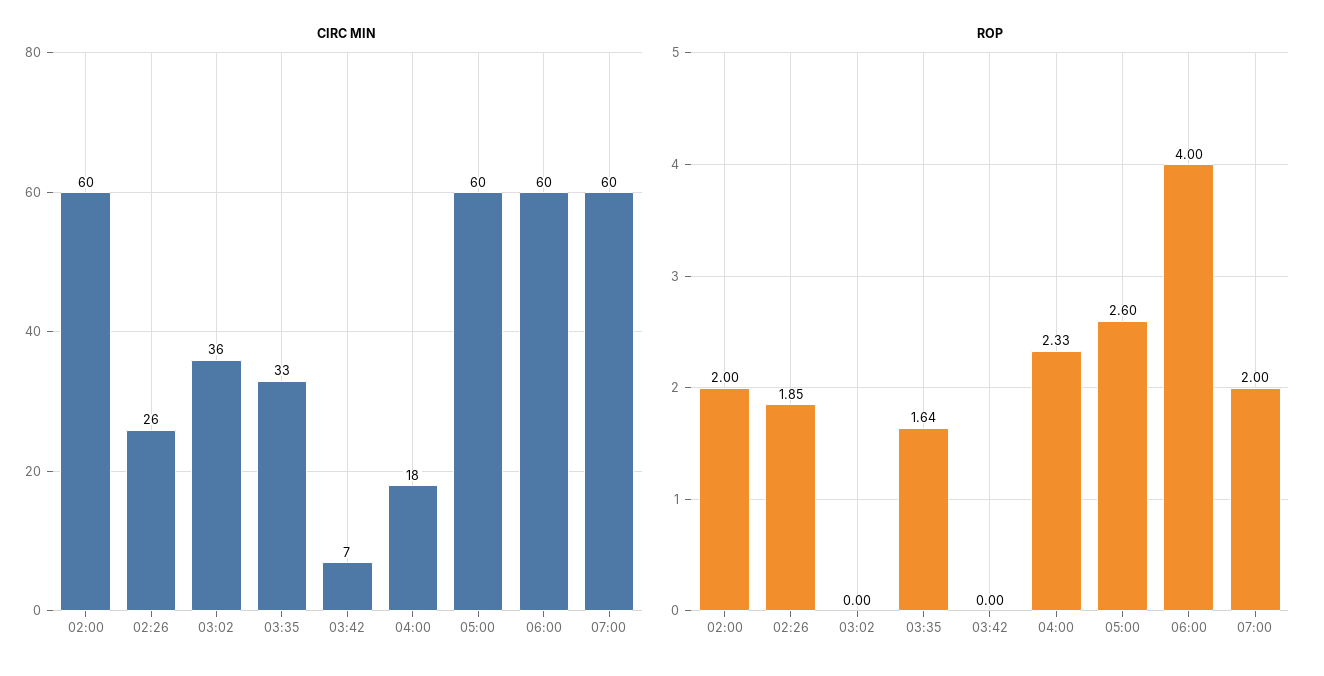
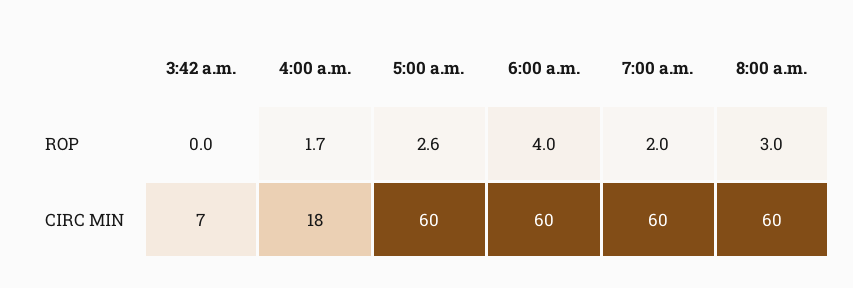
CIRC MIN, 02:00: 60 -> none
CIRC MIN, 02:26: 26 -> none
CIRC MIN, 03:02: 36 -> none
CIRC MIN, 03:35: 33 -> none
ROP, 02:00: 2 -> none
ROP, 02:26: 1.85 -> none
ROP, 03:02: 0 -> none
ROP, 03:35: 1.64 -> none
ROP, 04:00: 2.33 -> 1.7
ROP, 8:00 a.m.: none -> 3
CIRC MIN, 8:00 a.m.: none -> 60

